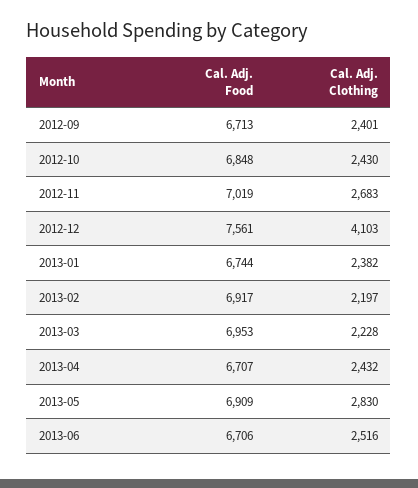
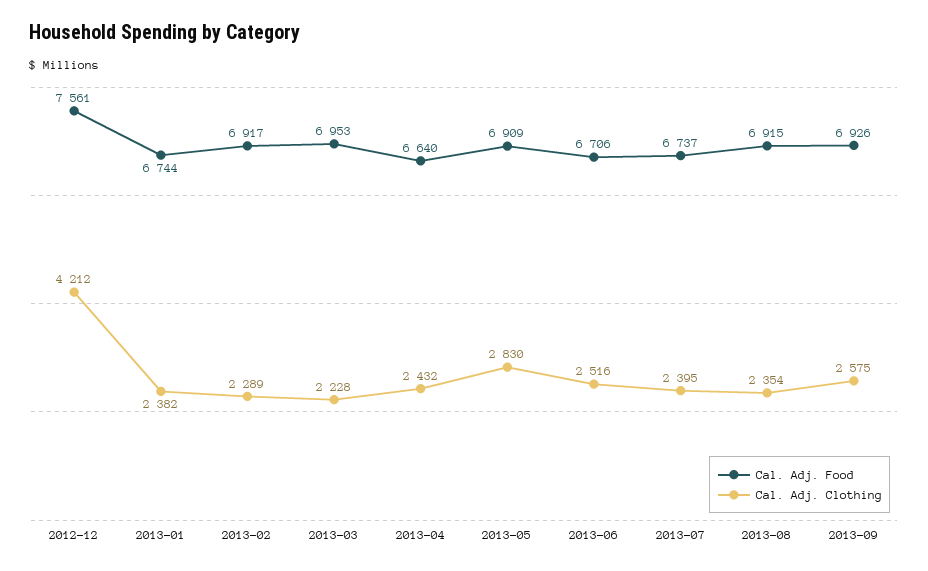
Cal. Adj. Food, 2012-09: 6713 -> none
Cal. Adj. Clothing, 2012-09: 2401 -> none
Cal. Adj. Food, 2012-10: 6848 -> none
Cal. Adj. Clothing, 2012-10: 2430 -> none
Cal. Adj. Food, 2012-11: 7019 -> none
Cal. Adj. Clothing, 2012-11: 2683 -> none
Cal. Adj. Clothing, 2012-12: 4103 -> 4212
Cal. Adj. Clothing, 2013-02: 2197 -> 2289
Cal. Adj. Food, 2013-04: 6707 -> 6640
Cal. Adj. Food, 2013-07: none -> 6737
Cal. Adj. Clothing, 2013-07: none -> 2395
Cal. Adj. Food, 2013-08: none -> 6915
Cal. Adj. Clothing, 2013-08: none -> 2354
Cal. Adj. Food, 2013-09: none -> 6926
Cal. Adj. Clothing, 2013-09: none -> 2575

